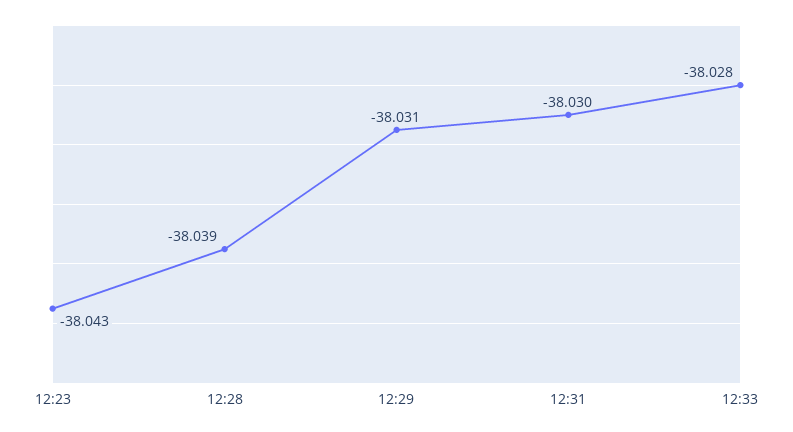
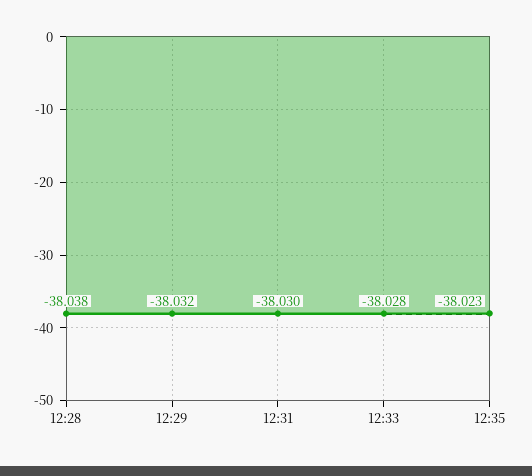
12:23: -38.043 -> none
12:28: -38.039 -> -38.038
12:29: -38.031 -> -38.032
12:35: none -> -38.023

